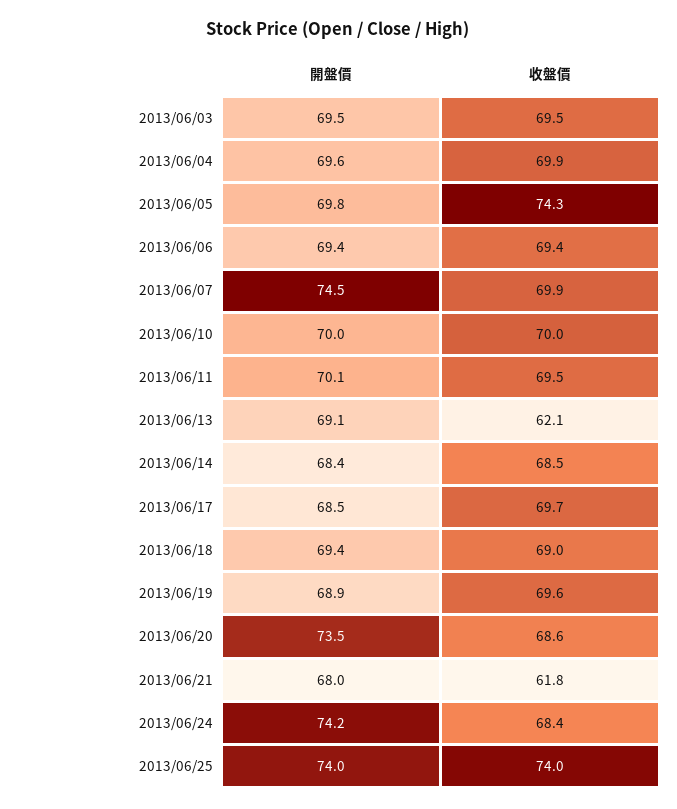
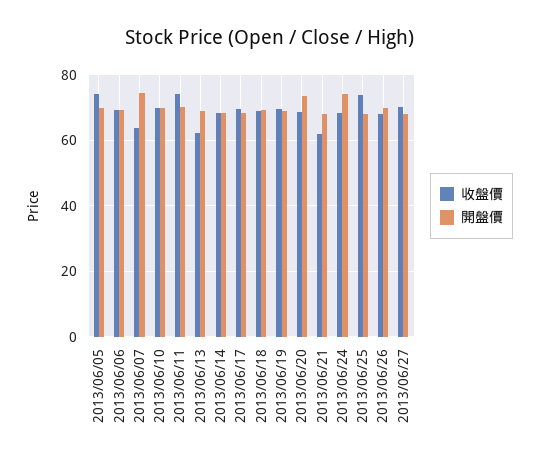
開盤價, 2013/06/03: 69.5 -> none
收盤價, 2013/06/03: 69.5 -> none
開盤價, 2013/06/04: 69.6 -> none
收盤價, 2013/06/04: 69.9 -> none
收盤價, 2013/06/07: 69.9 -> 64
收盤價, 2013/06/11: 69.5 -> 74
開盤價, 2013/06/25: 74 -> 68
收盤價, 2013/06/26: none -> 68
開盤價, 2013/06/26: none -> 70
收盤價, 2013/06/27: none -> 70
開盤價, 2013/06/27: none -> 68

